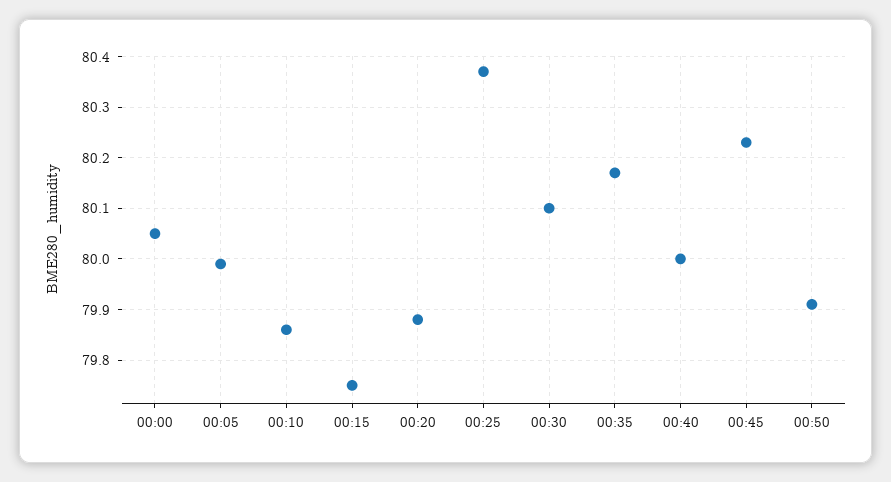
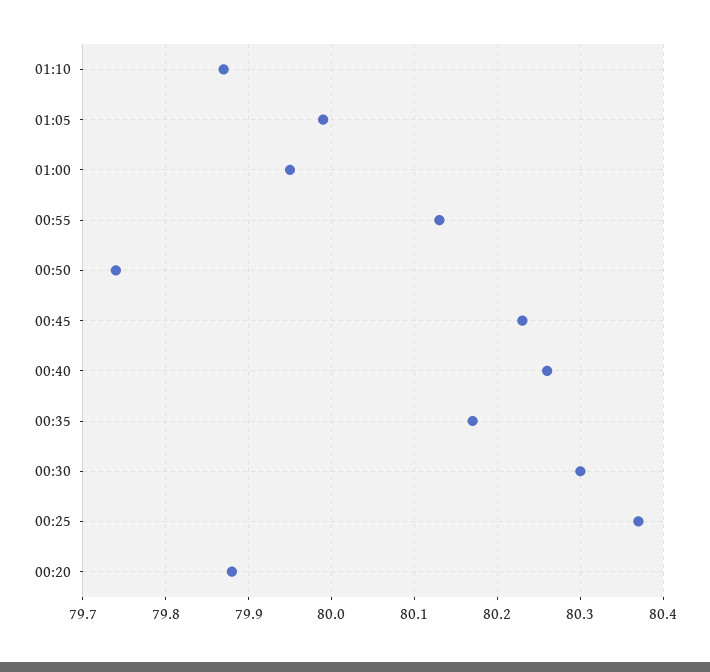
00:00: 80.05 -> none
00:05: 80 -> none
00:10: 79.85 -> none
00:15: 79.75 -> none
00:30: 80.1 -> 80.3
00:40: 80 -> 80.26
00:50: 79.9 -> 79.74
01:10: none -> 79.87
01:05: none -> 79.99
01:00: none -> 79.95
00:55: none -> 80.13

